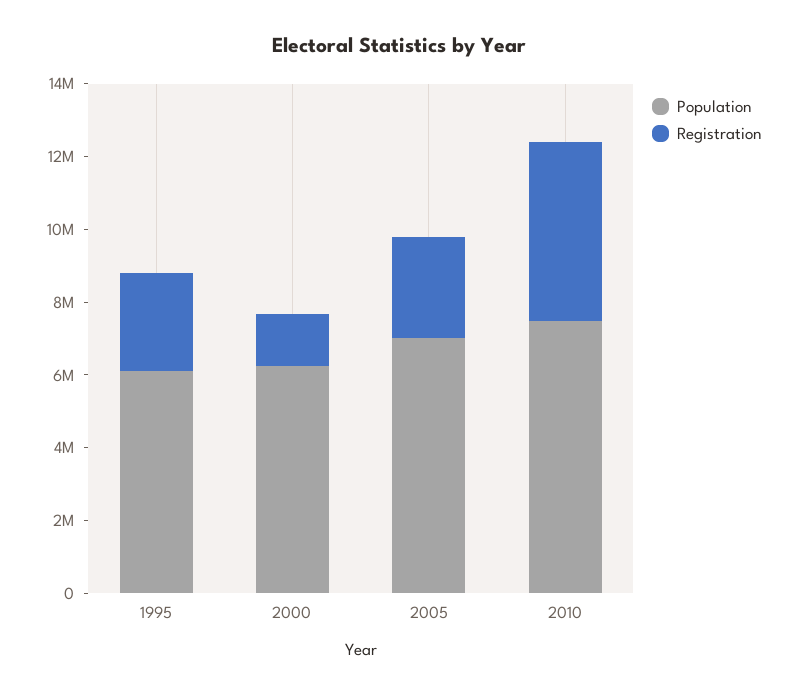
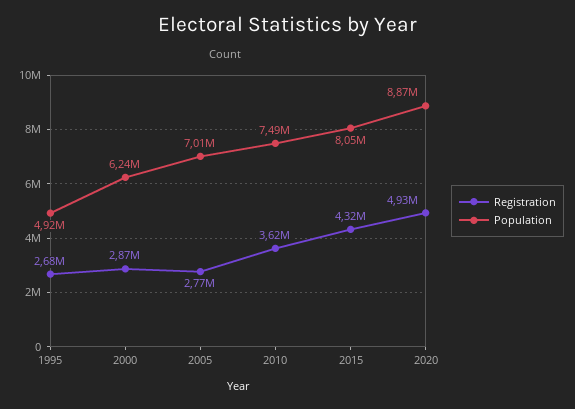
Population, 1995: 6000000 -> 4920000
Registration, 2000: 1500000 -> 2870000
Registration, 2010: 5000000 -> 3620000
Registration, 2015: none -> 4320000
Population, 2015: none -> 8050000
Registration, 2020: none -> 4930000
Population, 2020: none -> 8870000

